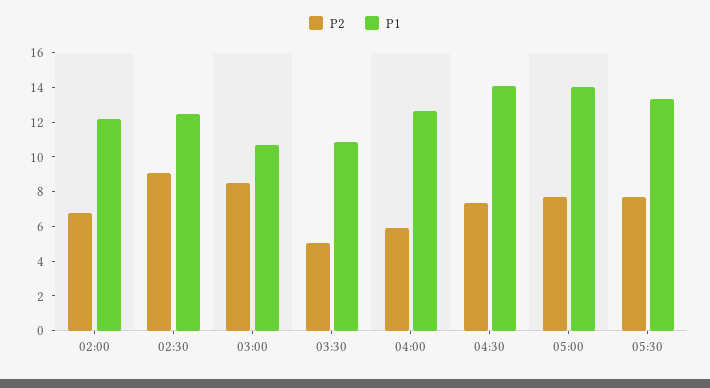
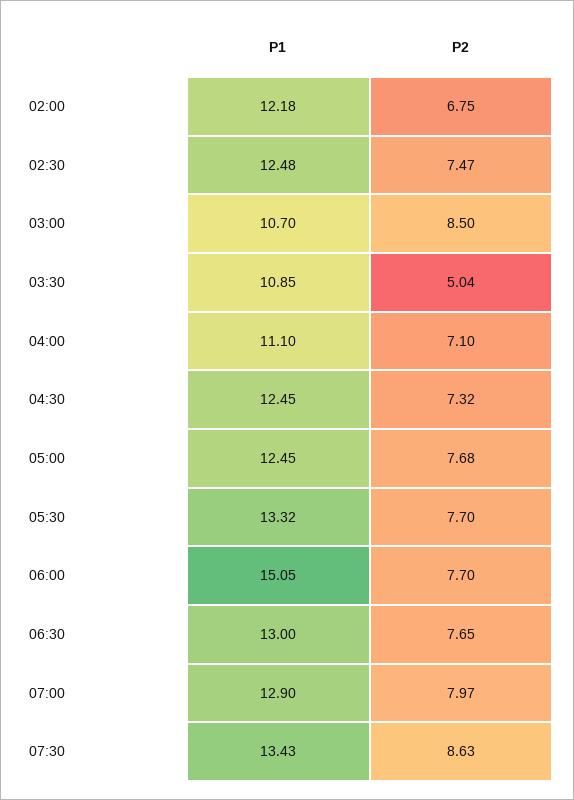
P2, 02:30: 9 -> 7.47
P2, 04:00: 6 -> 7.1
P1, 04:00: 12.5 -> 11.1
P1, 04:30: 14 -> 12.45
P1, 05:00: 14 -> 12.45
P1, 06:00: none -> 15.05
P2, 06:00: none -> 7.7
P1, 06:30: none -> 13
P2, 06:30: none -> 7.65
P1, 07:00: none -> 12.9
P2, 07:00: none -> 7.97
P1, 07:30: none -> 13.43
P2, 07:30: none -> 8.63

